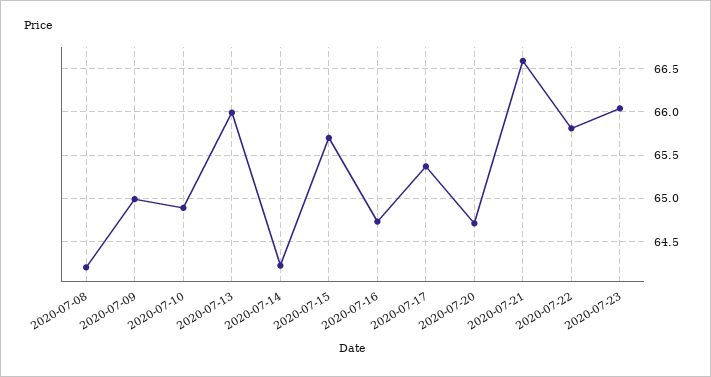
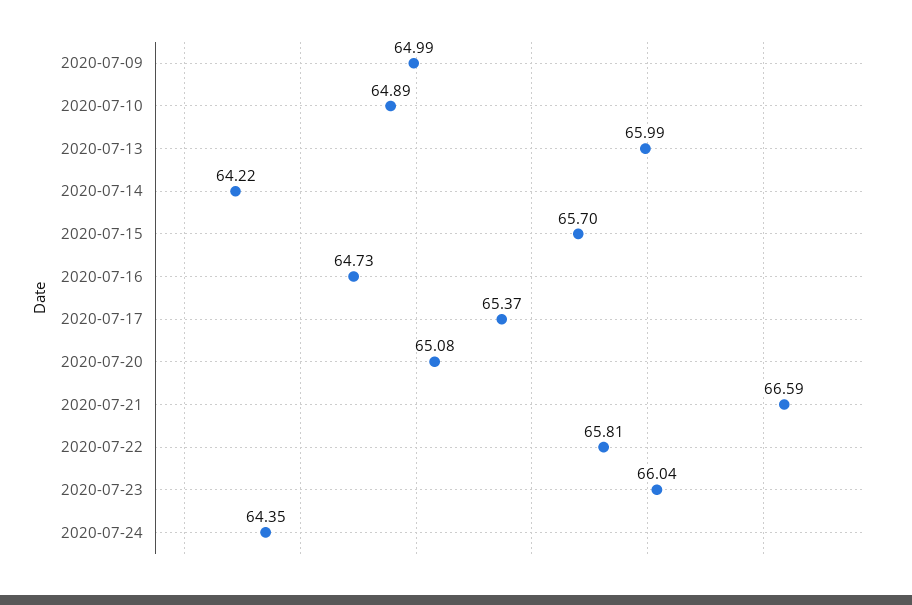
2020-07-08: 64.2 -> none
2020-07-20: 64.7 -> 65.08
2020-07-24: none -> 64.35

